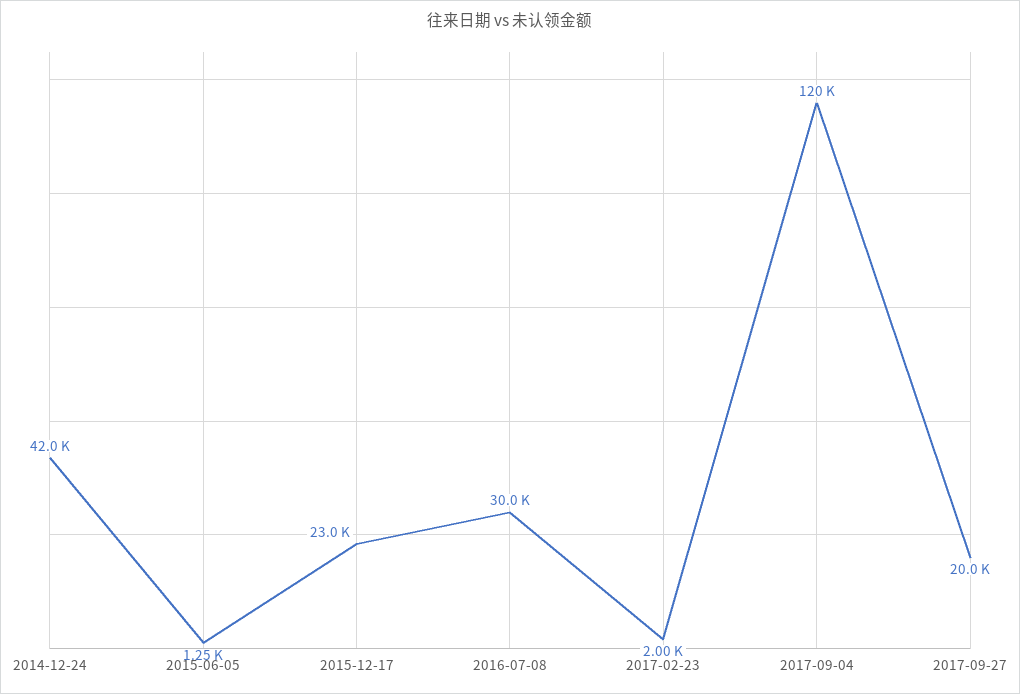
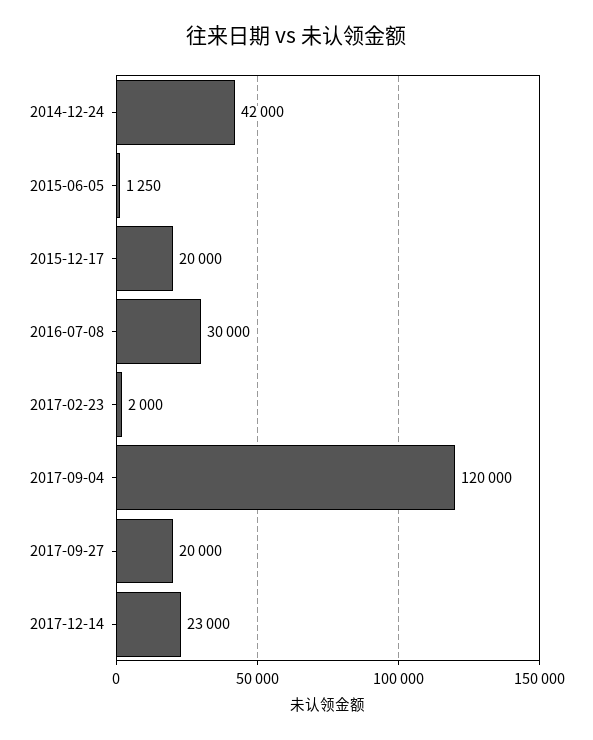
2015-12-17: 23000 -> 20000
2017-12-14: none -> 23000

